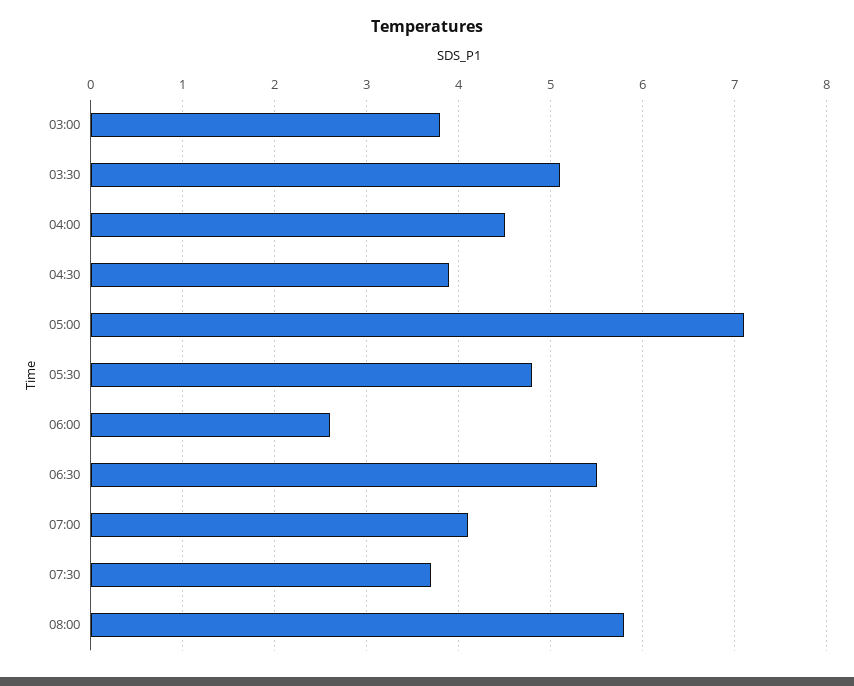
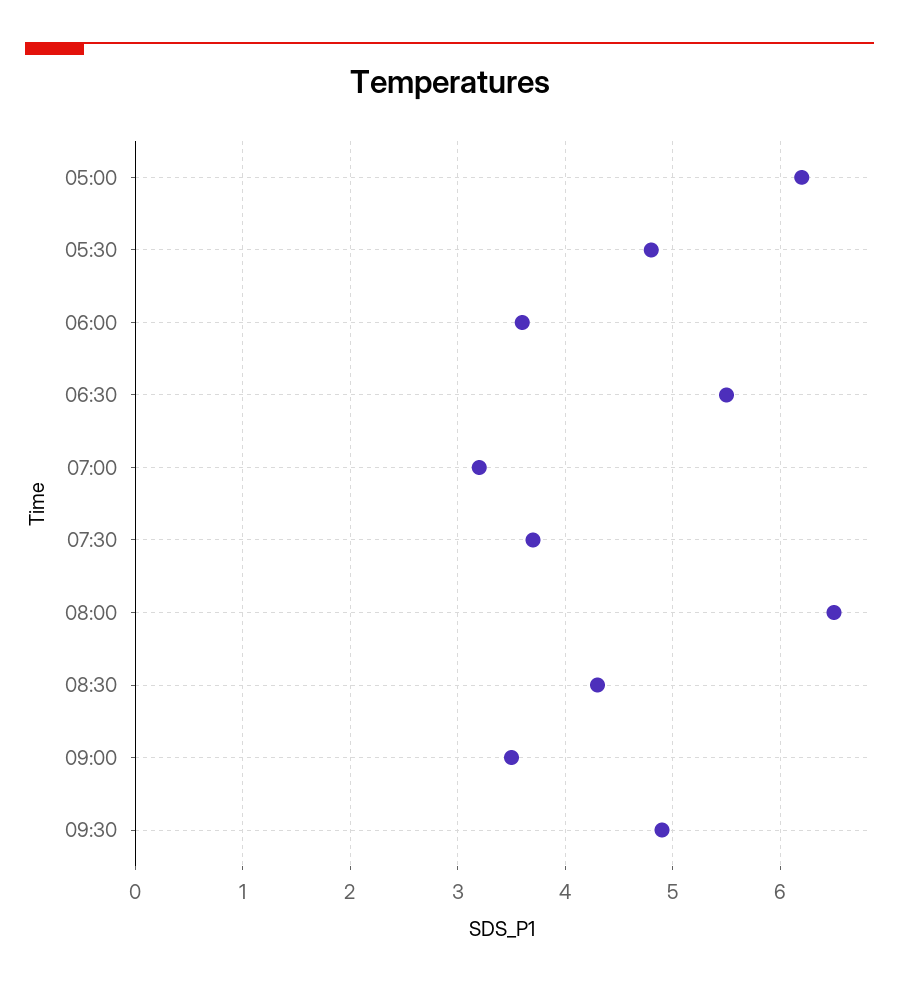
03:00: 3.8 -> none
03:30: 5.1 -> none
04:00: 4.5 -> none
04:30: 3.9 -> none
05:00: 7.1 -> 6.2
06:00: 2.6 -> 3.6
07:00: 4.1 -> 3.2
08:00: 5.8 -> 6.5
08:30: none -> 4.3
09:00: none -> 3.5
09:30: none -> 4.9

